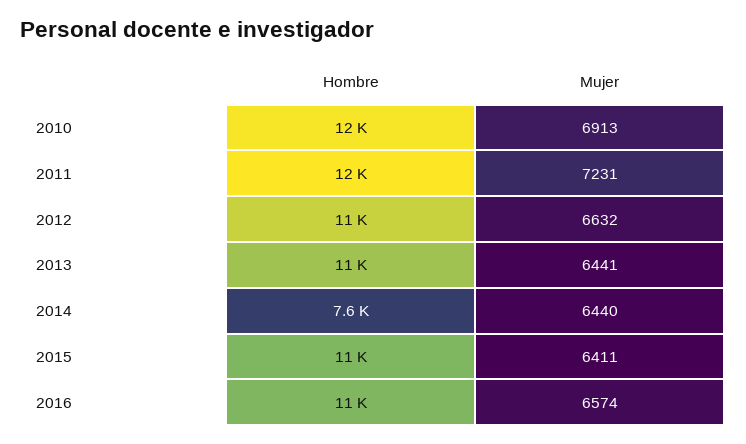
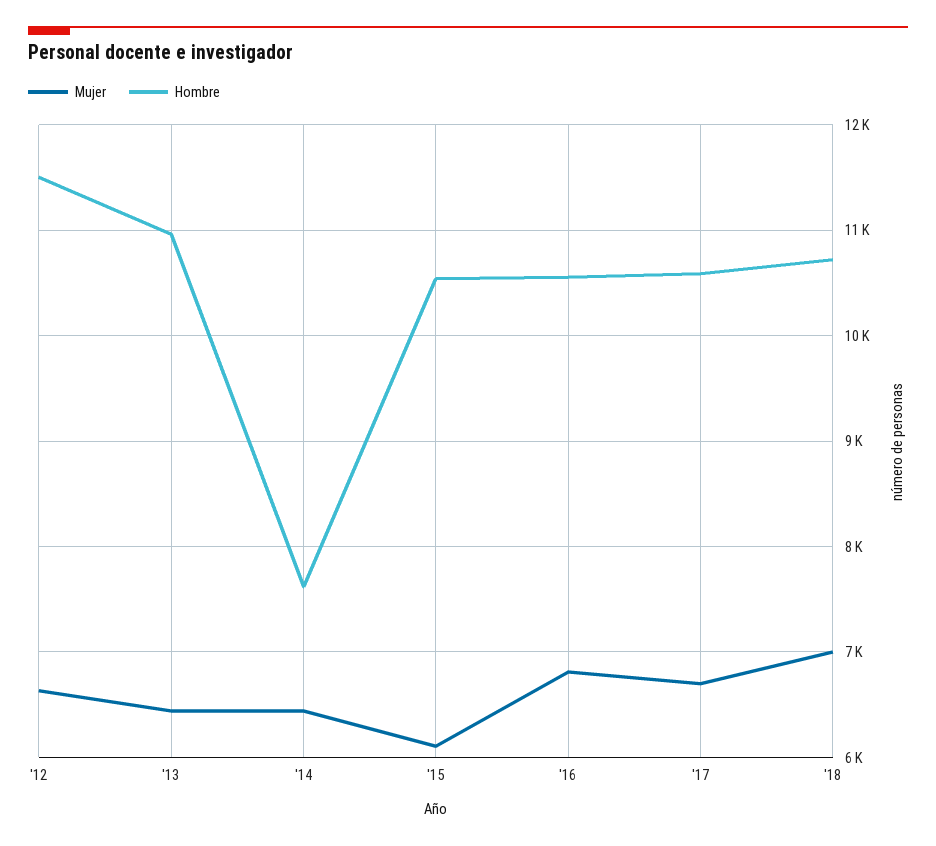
Hombre, 2010: 12000 -> none
Mujer, 2010: 6913 -> none
Hombre, 2011: 12000 -> none
Mujer, 2011: 7231 -> none
Mujer, 2015: 6411 -> 6100
Mujer, 2016: 6574 -> 6800
Mujer, '17: none -> 6700
Hombre, '17: none -> 10600
Mujer, '18: none -> 7000
Hombre, '18: none -> 10700

